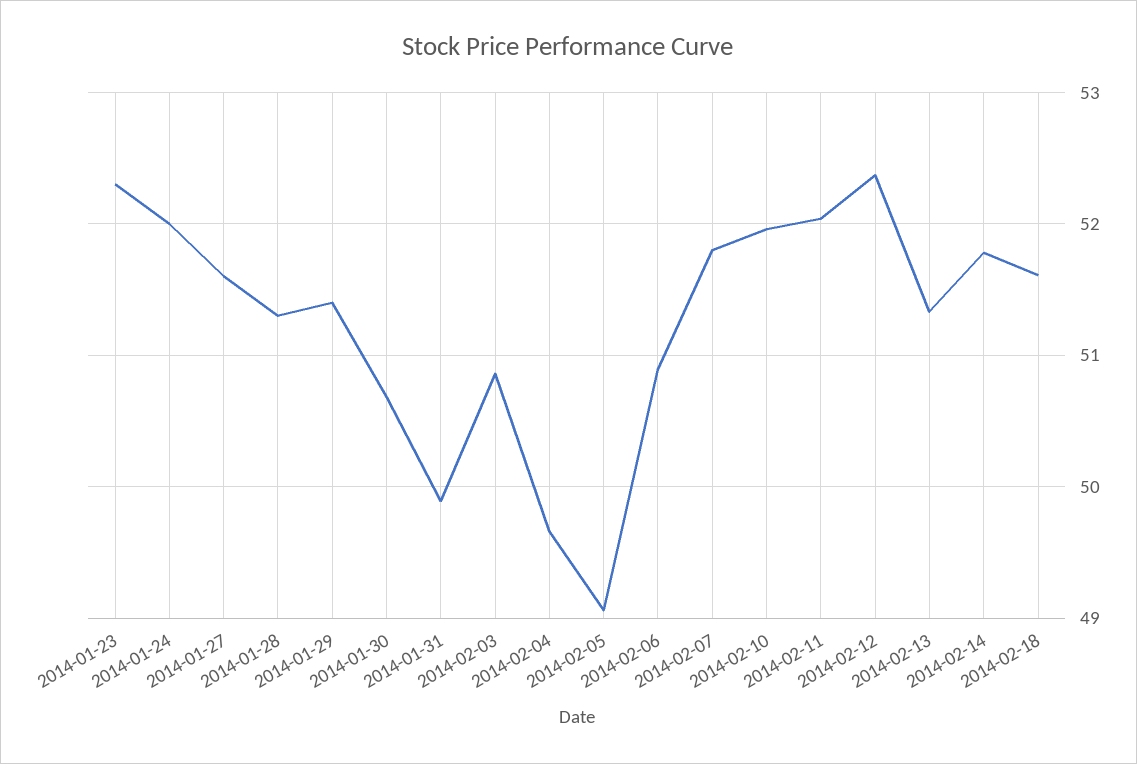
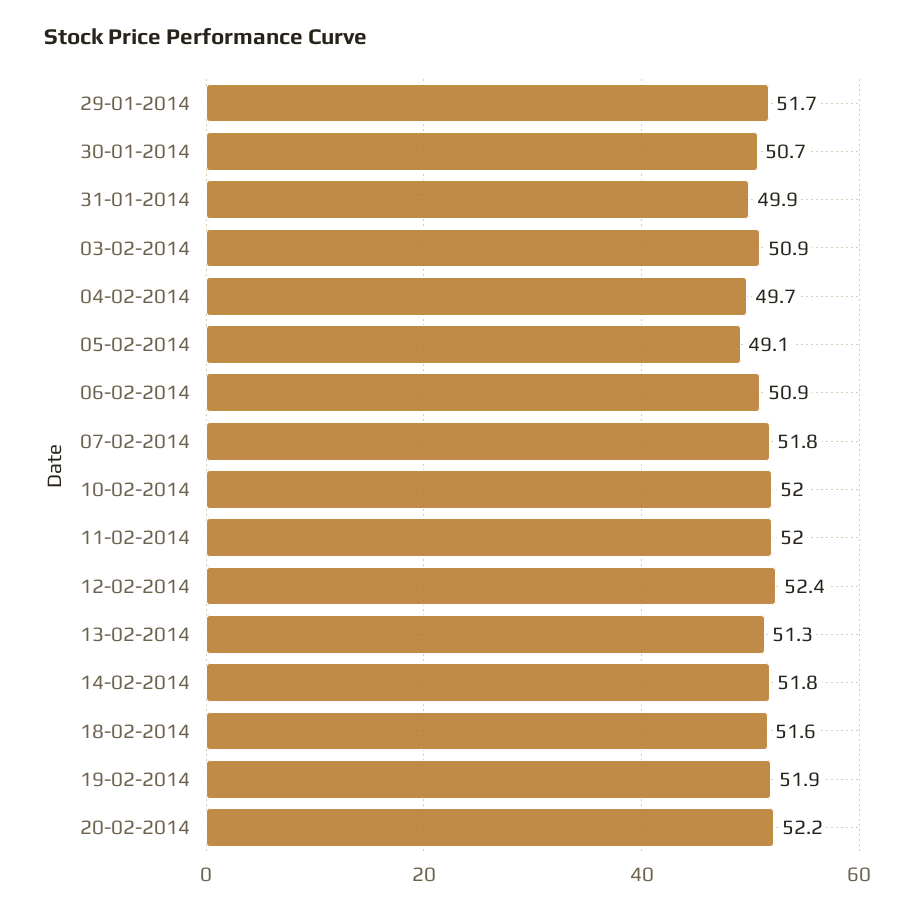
2014-01-23: 52.3 -> none
2014-01-24: 52 -> none
2014-01-27: 51.6 -> none
2014-01-28: 51.3 -> none
2014-01-29: 51.4 -> 51.7
19-02-2014: none -> 51.9
20-02-2014: none -> 52.2

